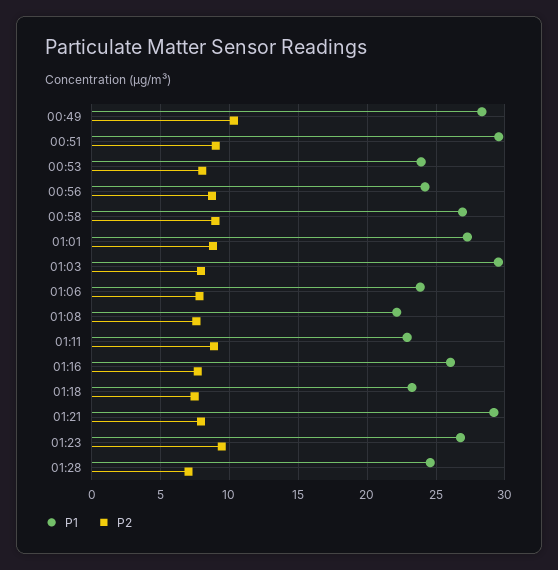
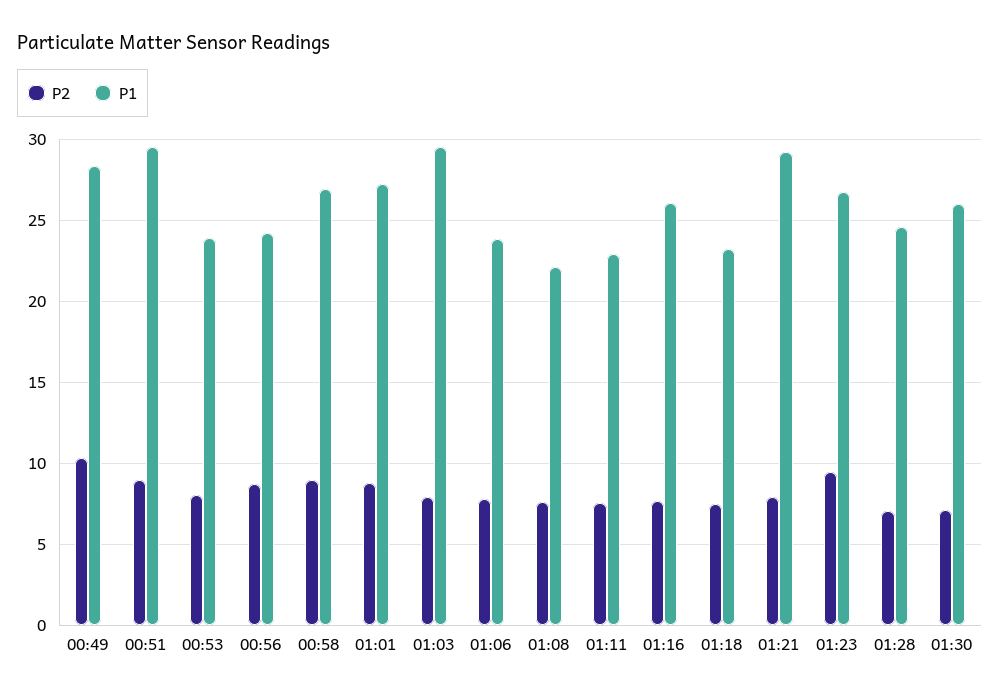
P2, 01:11: 9 -> 7.5
P2, 01:30: none -> 7
P1, 01:30: none -> 26

